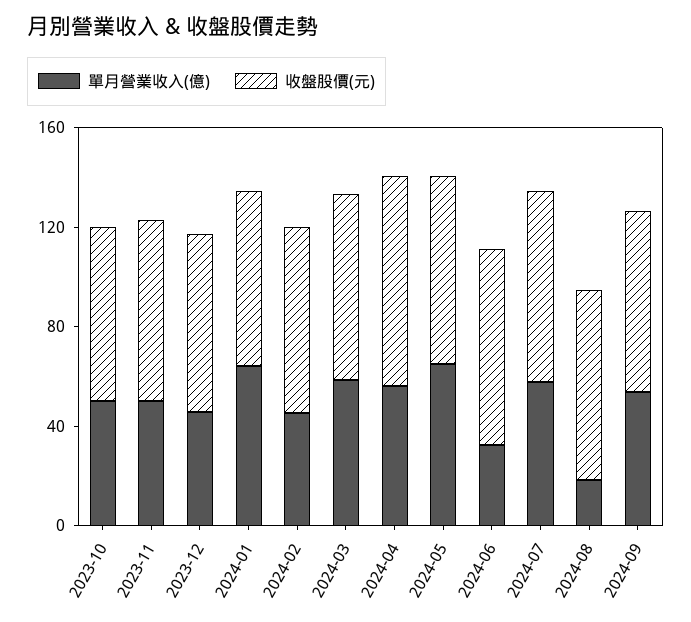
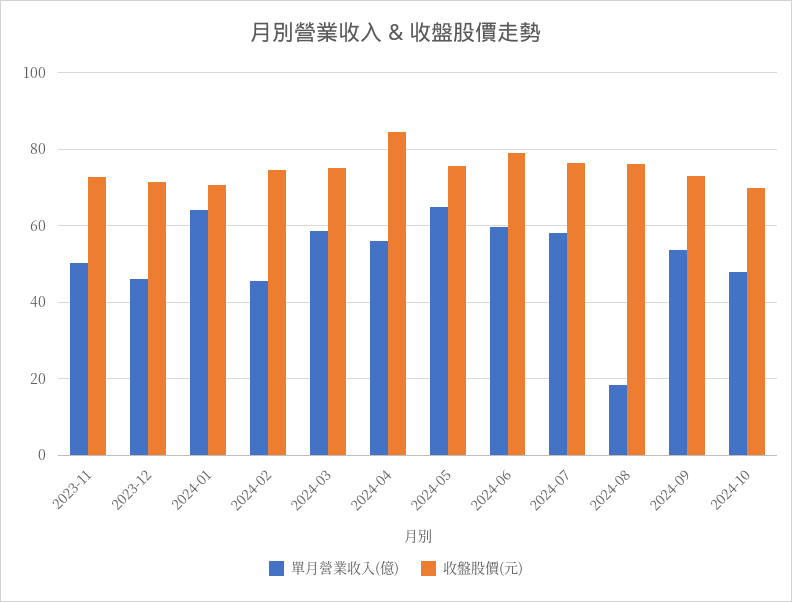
單月營業收入(億), 2023-10: 50 -> none
收盤股價(元), 2023-10: 70 -> none
單月營業收入(億), 2024-06: 30 -> 60
單月營業收入(億), 2024-10: none -> 48
收盤股價(元), 2024-10: none -> 70

